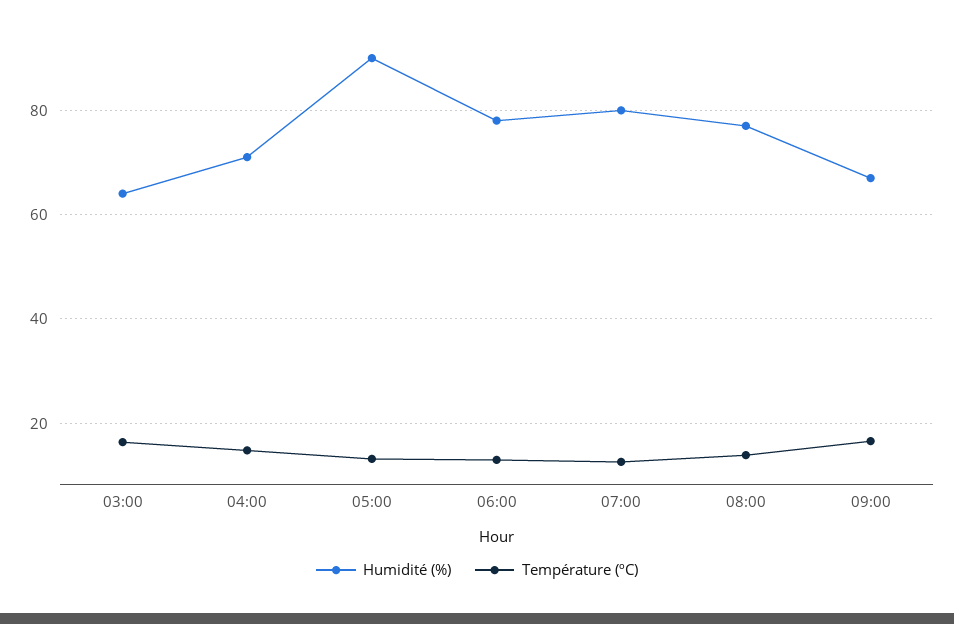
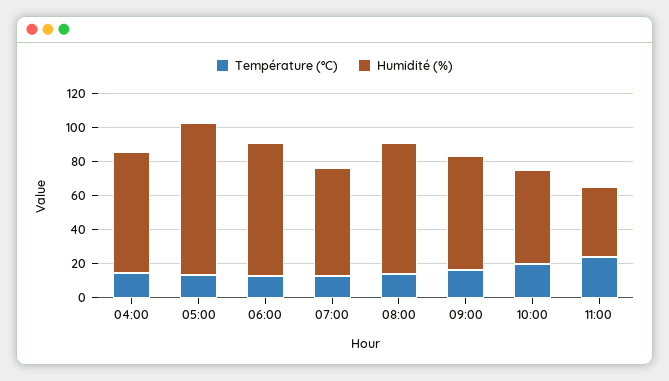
Humidité (%), 03:00: 64 -> none
Température (ºC), 03:00: 16 -> none
Humidité (%), 07:00: 80 -> 65
Température (ºC), 10:00: none -> 20
Humidité (%), 10:00: none -> 55
Température (ºC), 11:00: none -> 25
Humidité (%), 11:00: none -> 40

